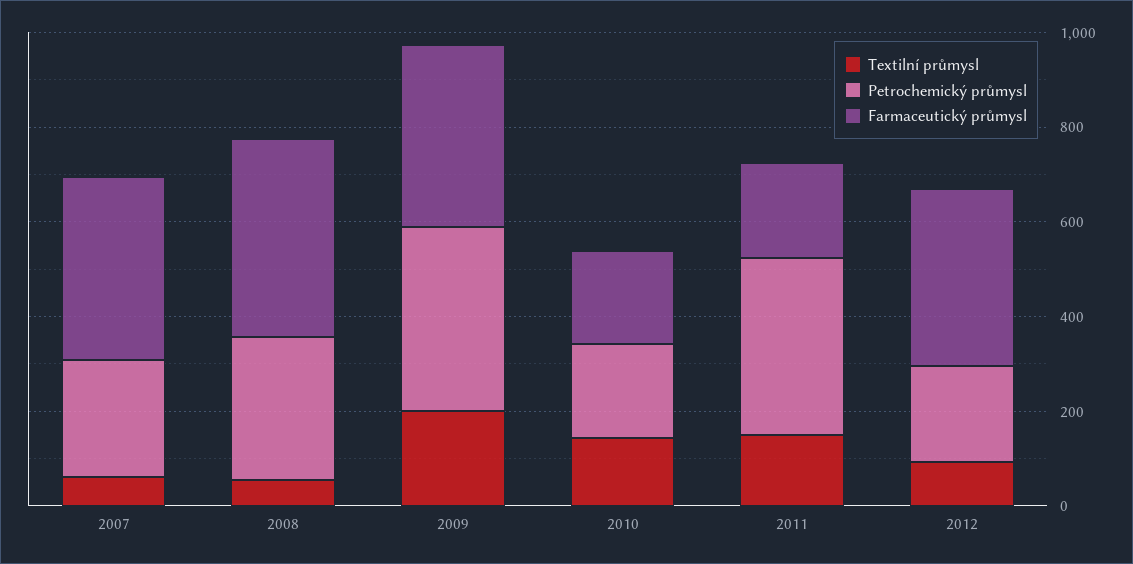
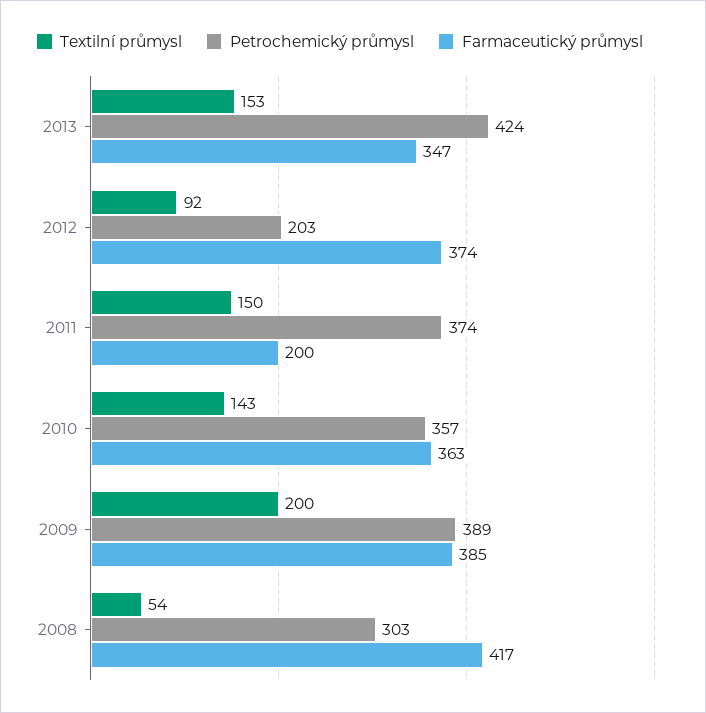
Textilní průmysl, 2007: 50 -> none
Petrochemický průmysl, 2007: 250 -> none
Farmaceutický průmysl, 2007: 400 -> none
Petrochemický průmysl, 2010: 200 -> 357
Farmaceutický průmysl, 2010: 200 -> 363
Textilní průmysl, 2013: none -> 153
Petrochemický průmysl, 2013: none -> 424
Farmaceutický průmysl, 2013: none -> 347

